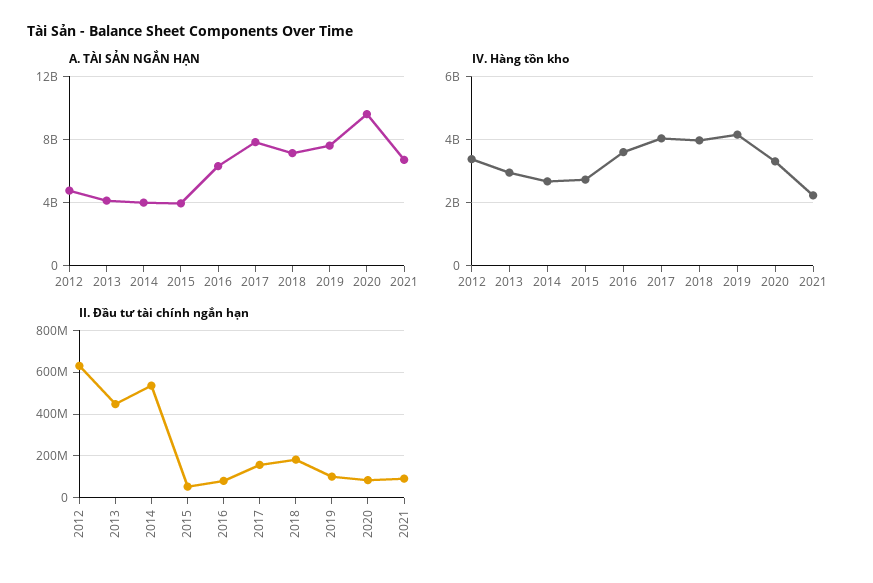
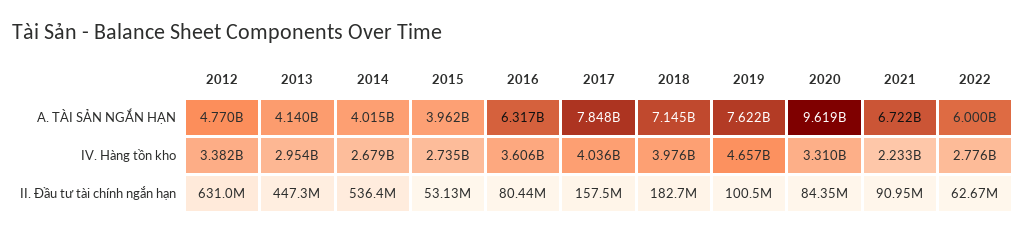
IV. Hàng tồn kho, 2019: 4200000000 -> 4657000000
A. TÀI SẢN NGẮN HẠN, 2022: none -> 6000000000
IV. Hàng tồn kho, 2022: none -> 2776000000
II. Đầu tư tài chính ngắn hạn, 2022: none -> 62670000

